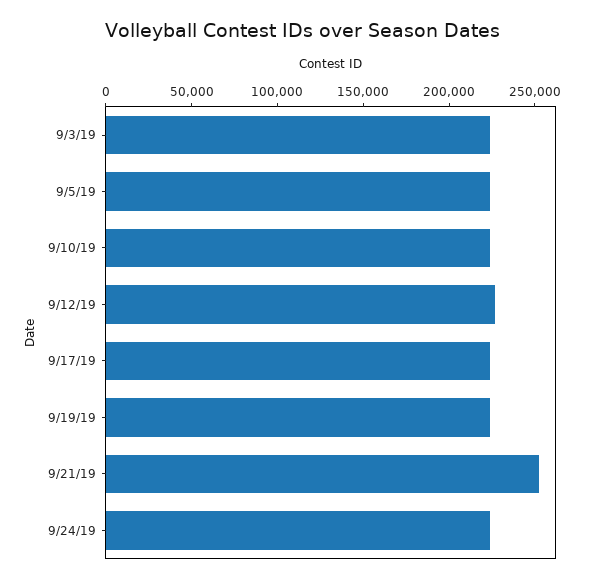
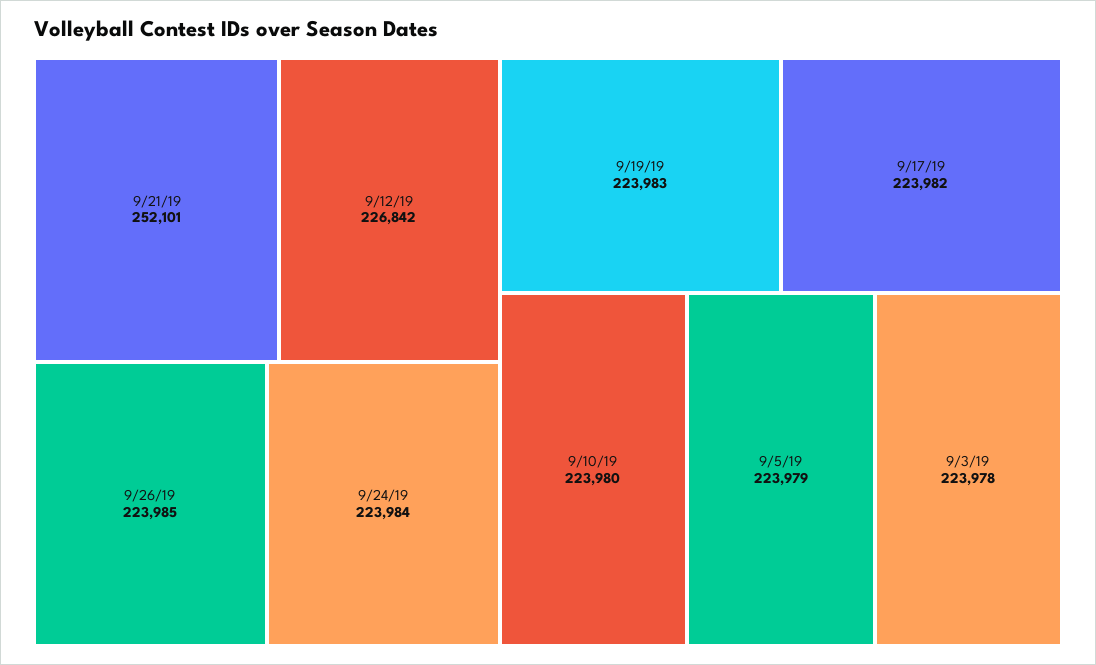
9/26/19: none -> 223985

